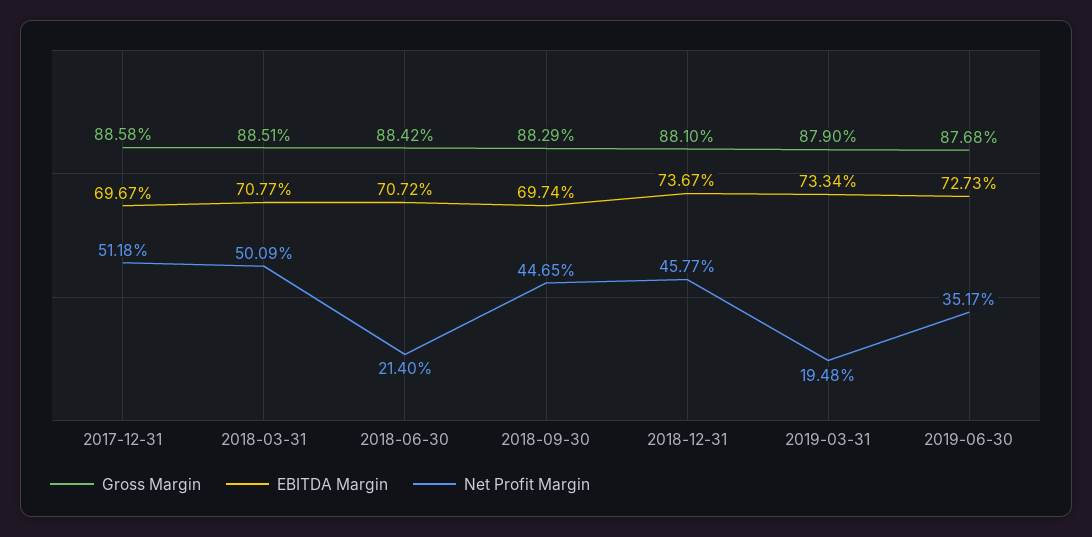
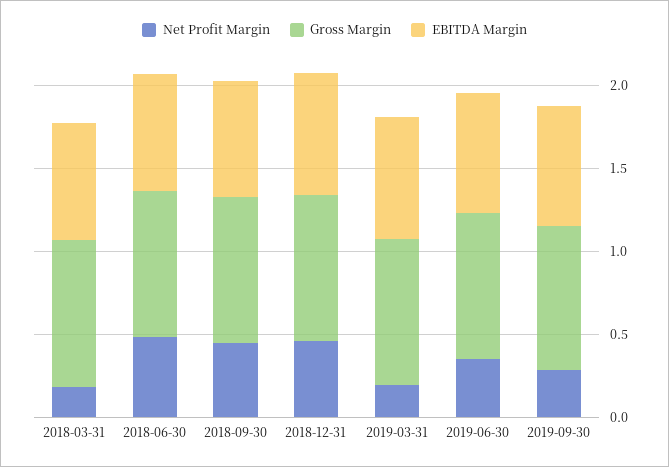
Gross Margin, 2017-12-31: 0.8858 -> none
EBITDA Margin, 2017-12-31: 0.6967 -> none
Net Profit Margin, 2017-12-31: 0.5118 -> none
Net Profit Margin, 2018-03-31: 0.5009 -> 0.2
Net Profit Margin, 2018-06-30: 0.214 -> 0.5
Net Profit Margin, 2019-09-30: none -> 0.3
Gross Margin, 2019-09-30: none -> 0.9
EBITDA Margin, 2019-09-30: none -> 0.7

